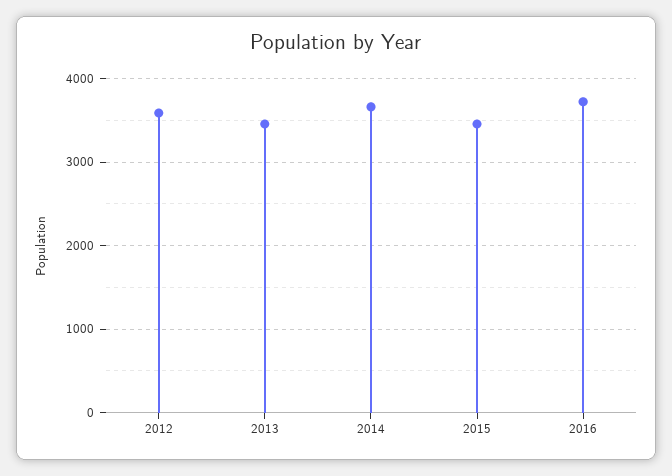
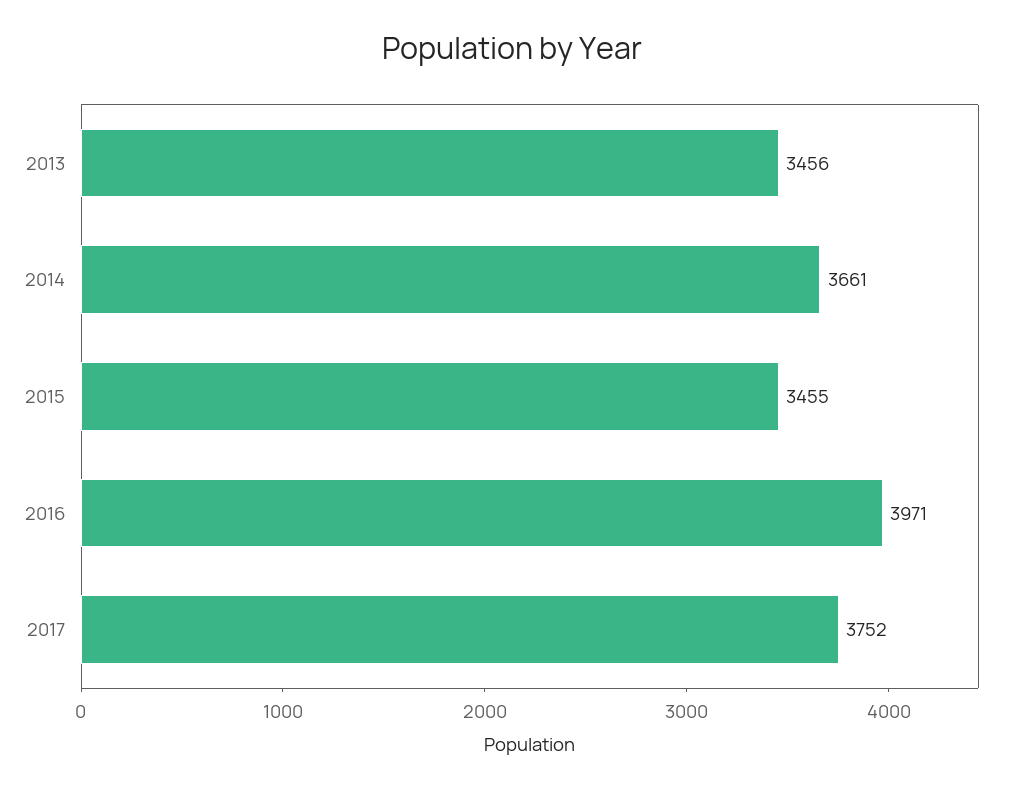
2012: 3600 -> none
2016: 3700 -> 3971
2017: none -> 3752

